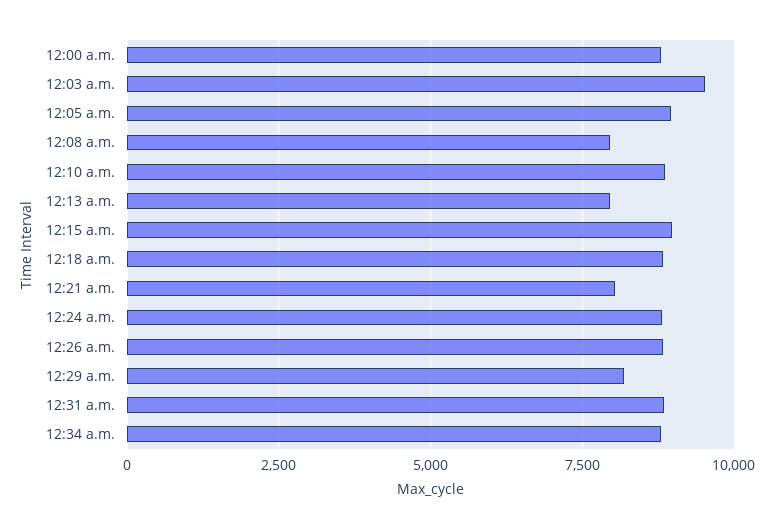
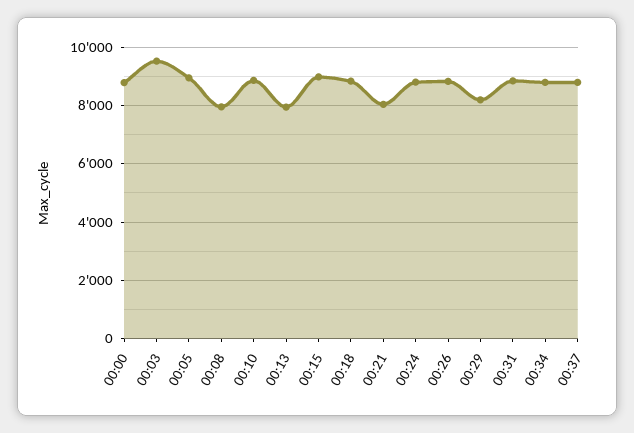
00:37: none -> 8750

